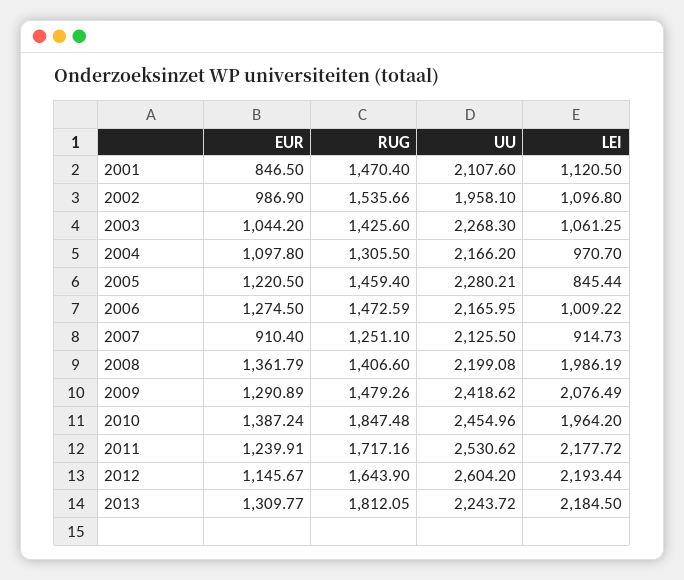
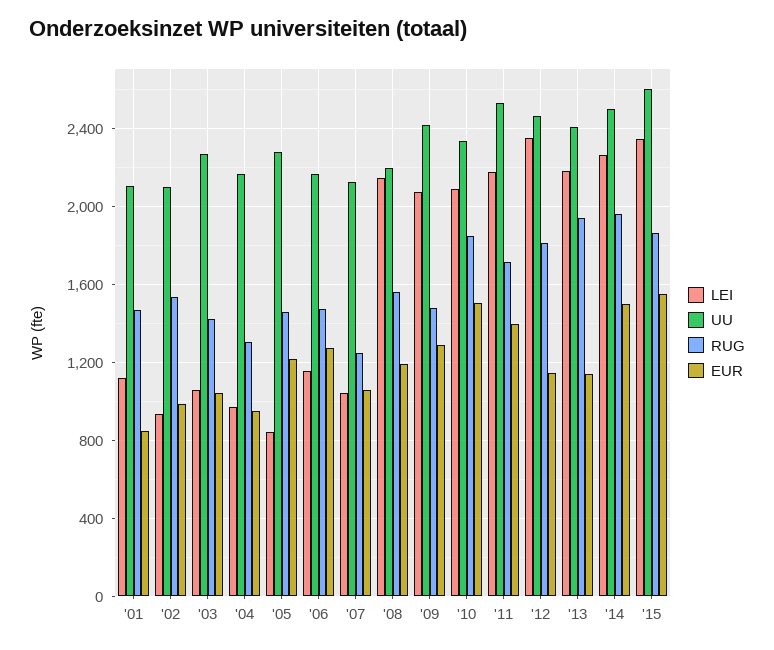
UU, 2002: 1958.1 -> 2100
LEI, 2002: 1096.8 -> 950
EUR, 2004: 1097.8 -> 950
LEI, 2006: 1009.22 -> 1150
EUR, 2007: 910.4 -> 1050
LEI, 2007: 914.73 -> 1050
EUR, 2008: 1361.79 -> 1200
RUG, 2008: 1406.6 -> 1550
LEI, 2008: 1986.19 -> 2150
EUR, 2010: 1387.24 -> 1500
UU, 2010: 2454.96 -> 2350
LEI, 2010: 1964.2 -> 2100
EUR, 2011: 1239.91 -> 1400
RUG, 2012: 1643.9 -> 1800
UU, 2012: 2604.2 -> 2450
LEI, 2012: 2193.44 -> 2350
EUR, 2013: 1309.77 -> 1150
RUG, 2013: 1812.05 -> 1950
UU, 2013: 2243.72 -> 2400
LEI, '14: none -> 2250
UU, '14: none -> 2500
RUG, '14: none -> 1950
EUR, '14: none -> 1500
LEI, '15: none -> 2350
UU, '15: none -> 2600
RUG, '15: none -> 1850
EUR, '15: none -> 1550

